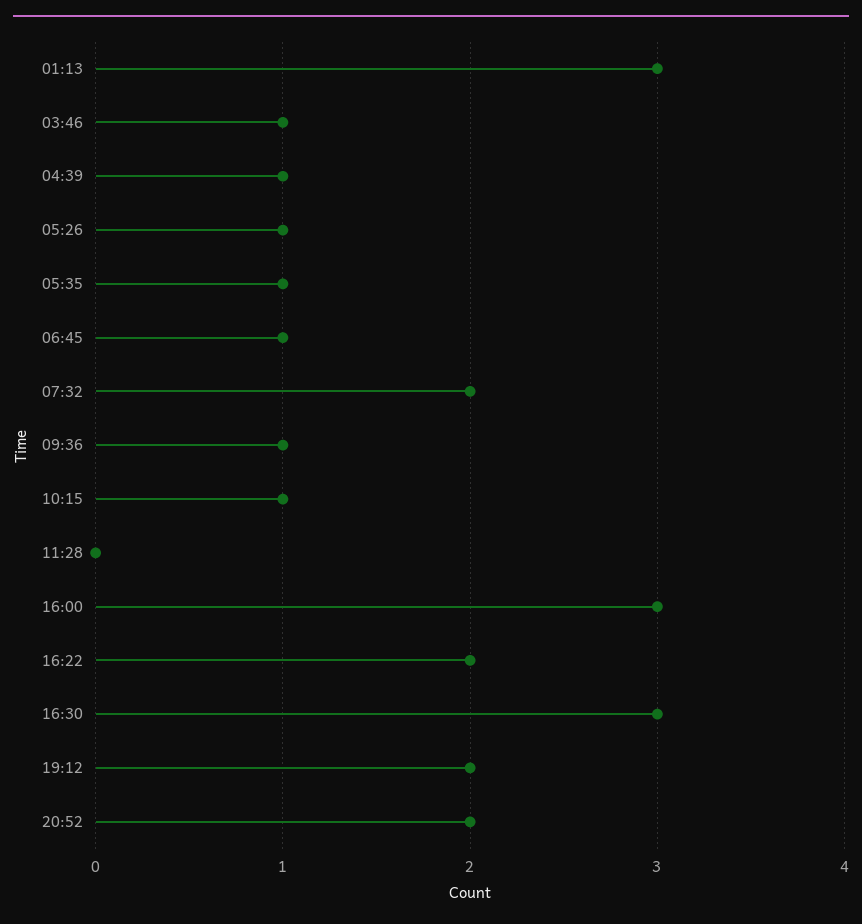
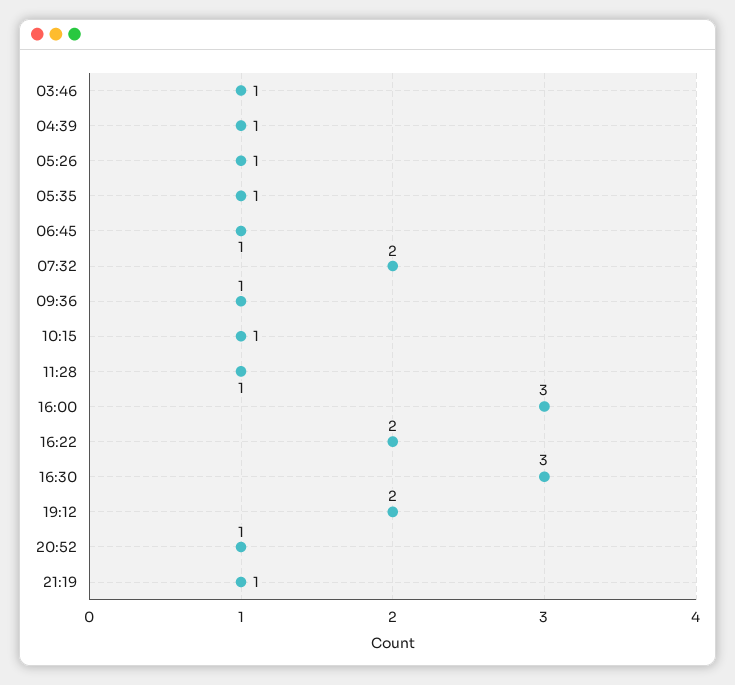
01:13: 3 -> none
11:28: 0 -> 1
20:52: 2 -> 1
21:19: none -> 1

